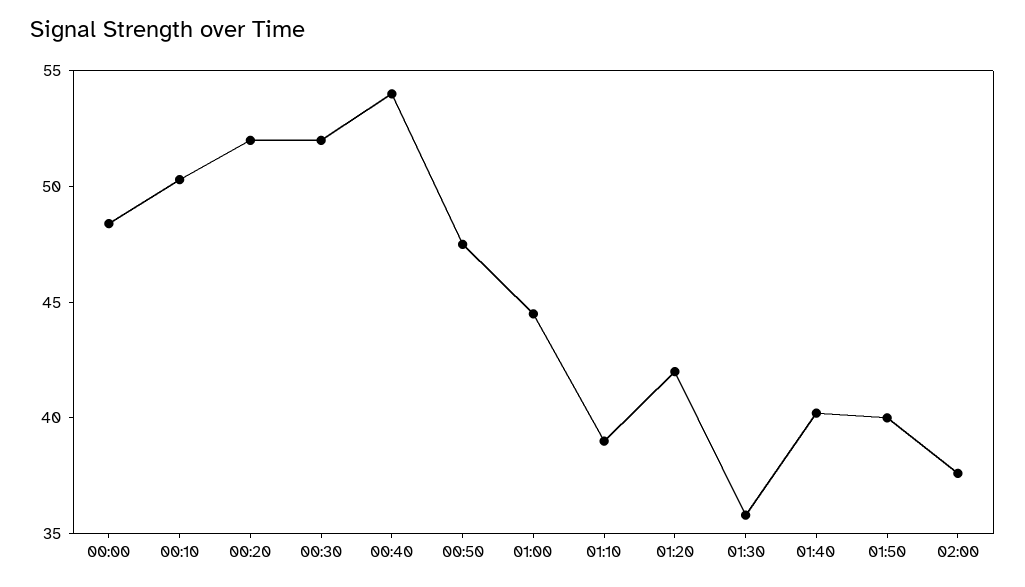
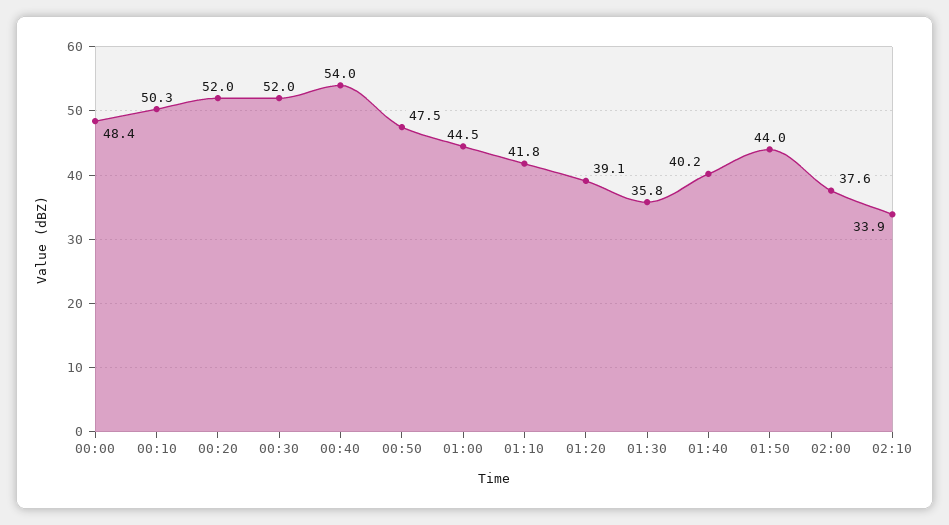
01:10: 39 -> 41.8
01:20: 42 -> 39.1
01:50: 40 -> 44
02:10: none -> 33.9

